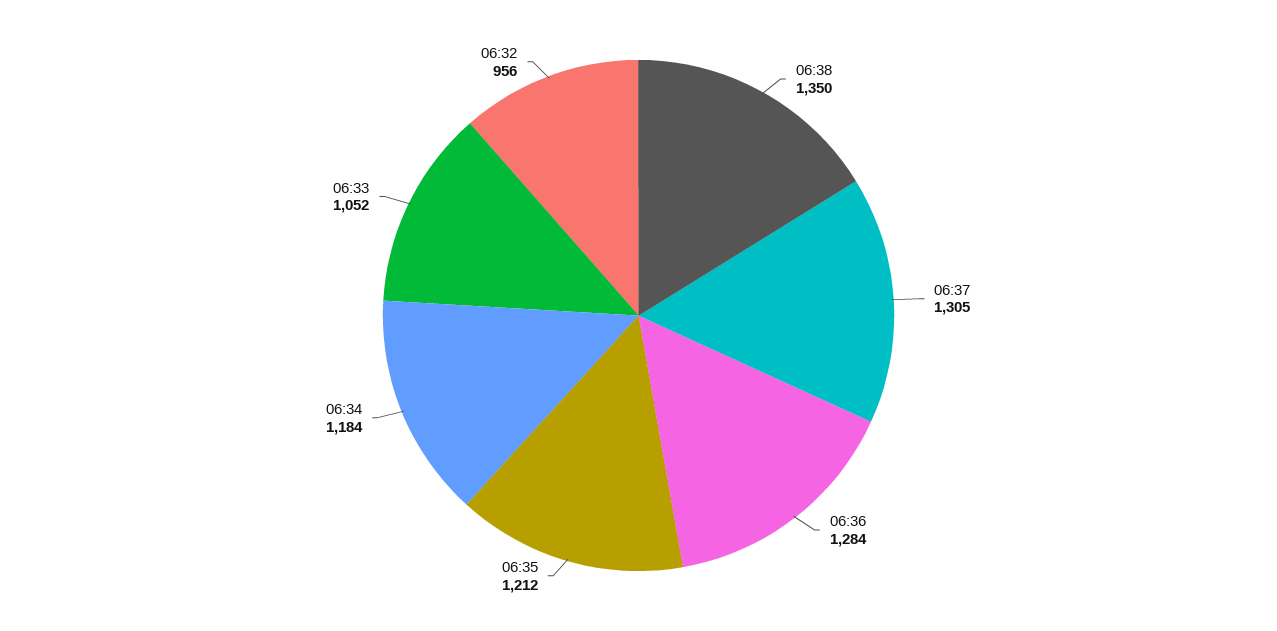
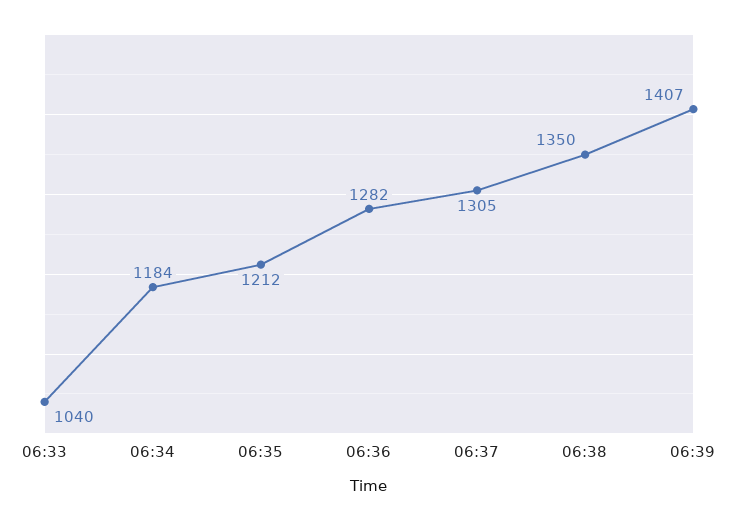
06:36: 1284 -> 1282
06:33: 1052 -> 1040
06:32: 956 -> none
06:39: none -> 1407

